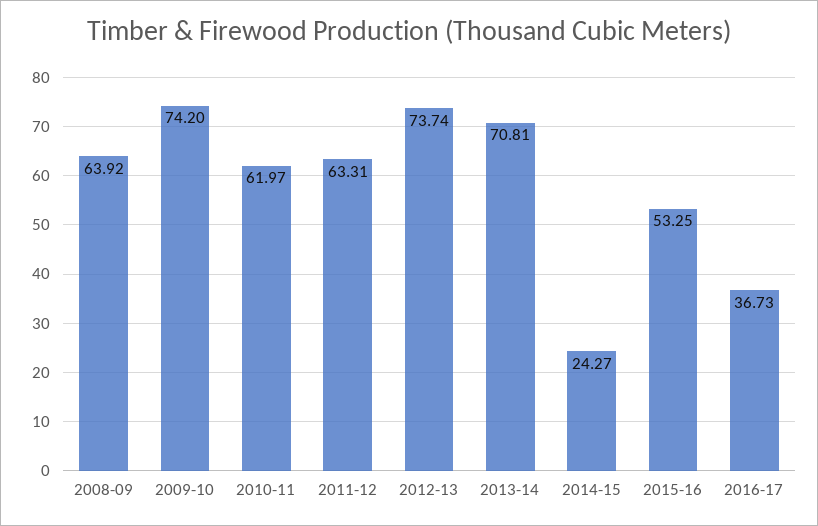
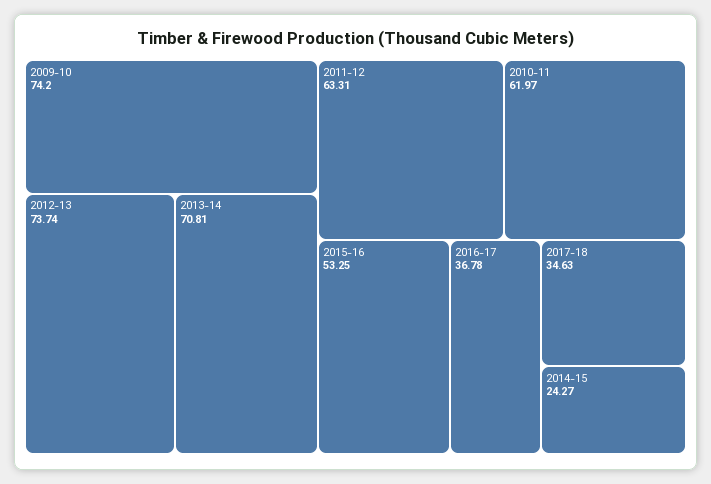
2008-09: 63.92 -> none
2016-17: 36.73 -> 36.78
2017-18: none -> 34.63

